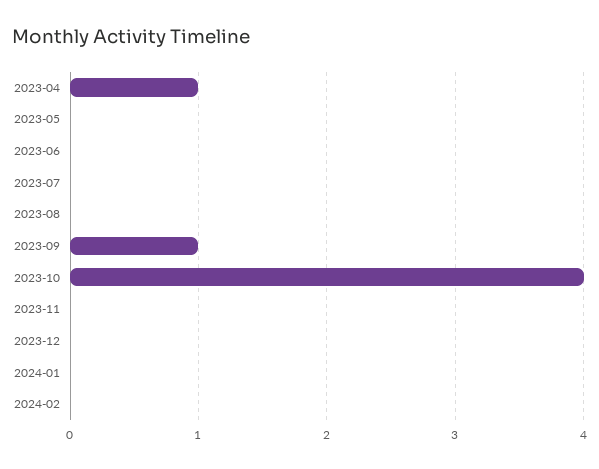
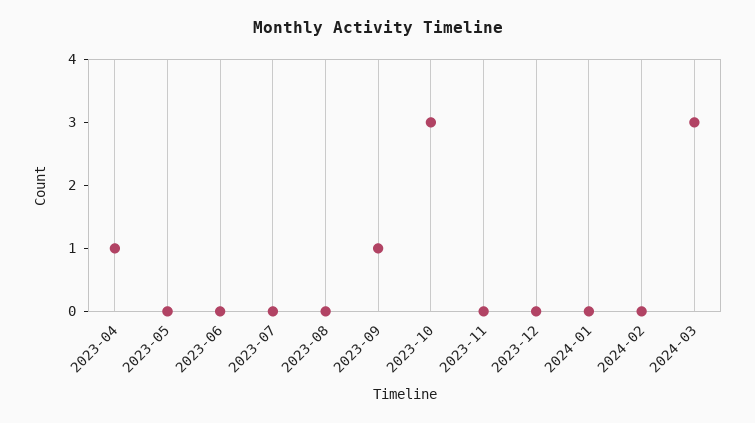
2023-10: 4 -> 3
2024-03: none -> 3

